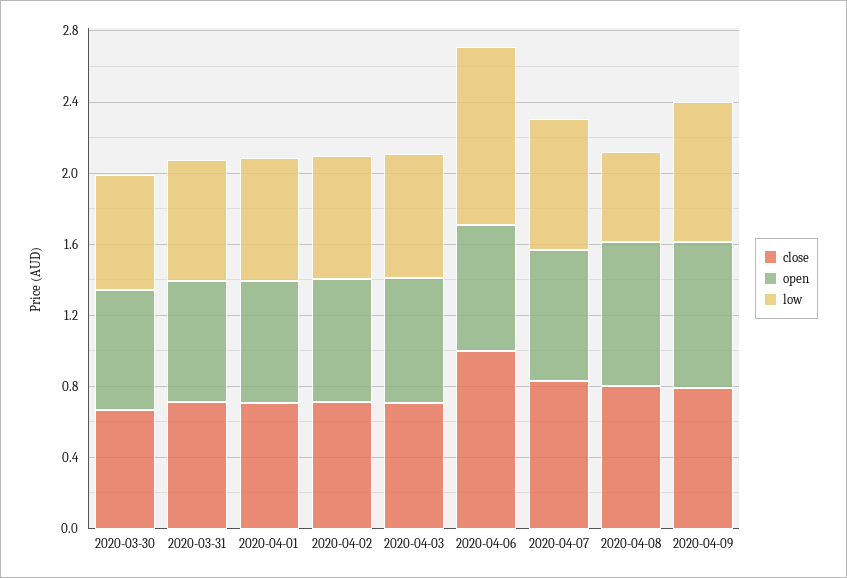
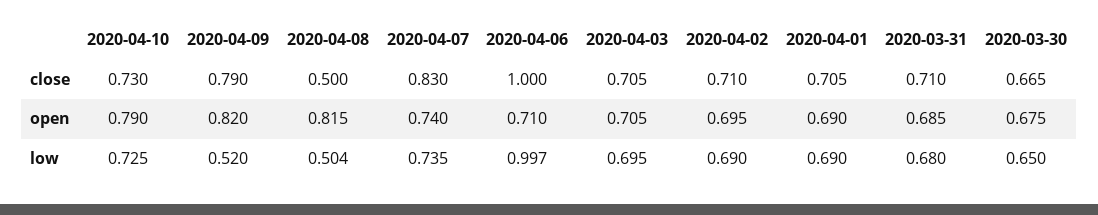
close, 2020-04-08: 0.8 -> 0.5
low, 2020-04-09: 0.8 -> 0.52
close, 2020-04-10: none -> 0.73
open, 2020-04-10: none -> 0.79
low, 2020-04-10: none -> 0.725

